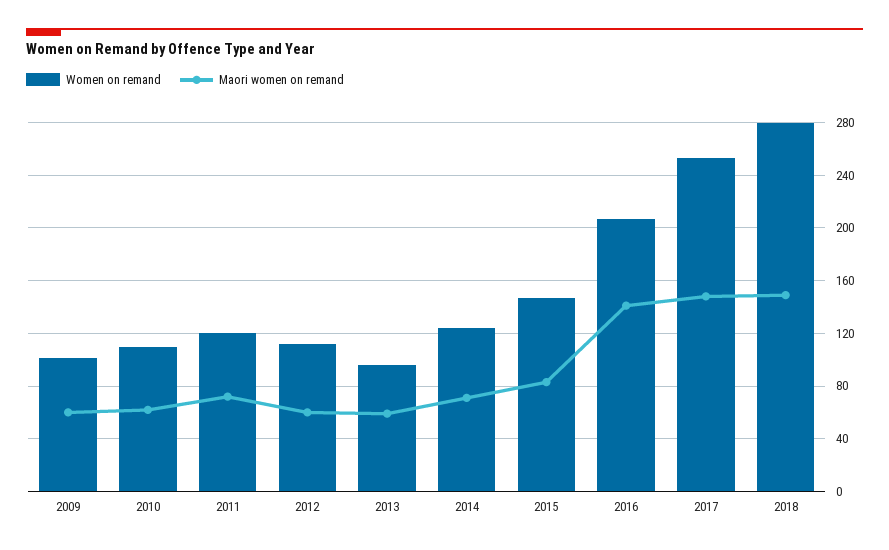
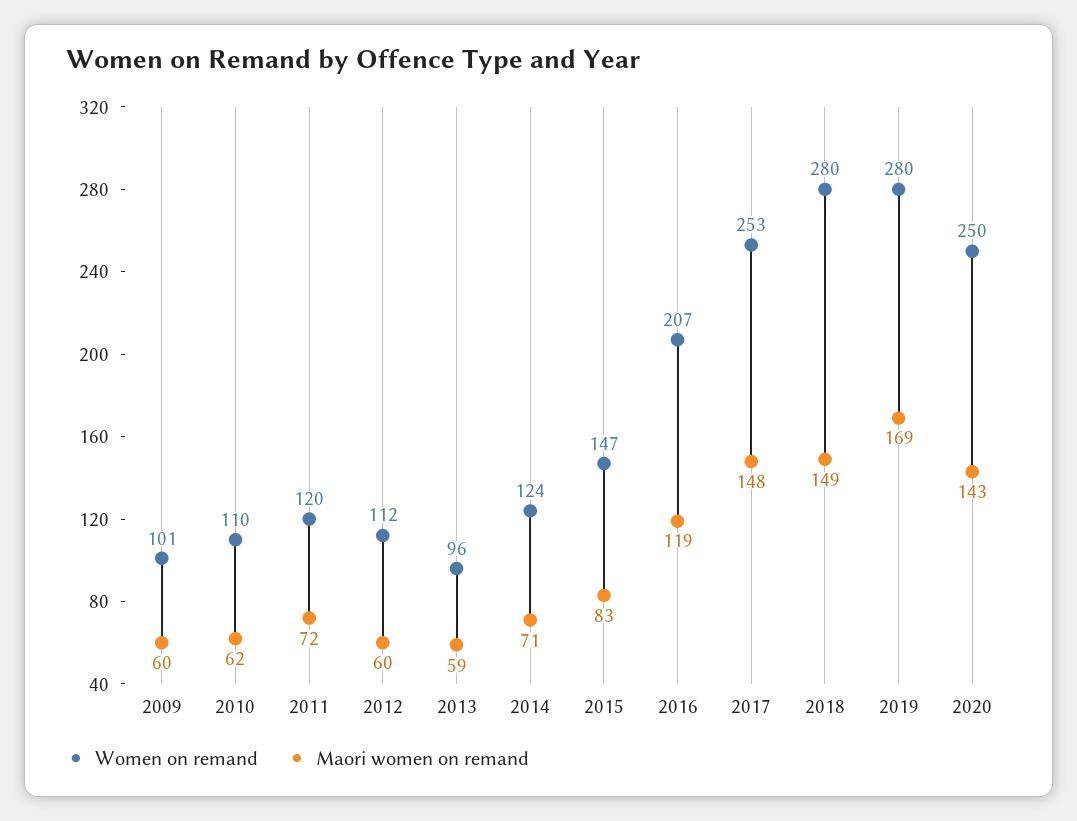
Maori women on remand, 2016: 140 -> 119
Women on remand, 2019: none -> 280
Maori women on remand, 2019: none -> 169
Women on remand, 2020: none -> 250
Maori women on remand, 2020: none -> 143

